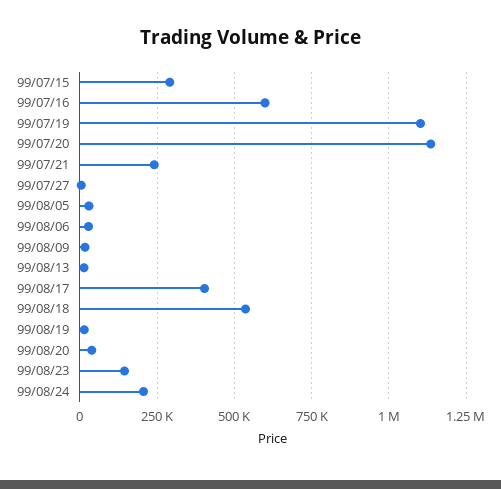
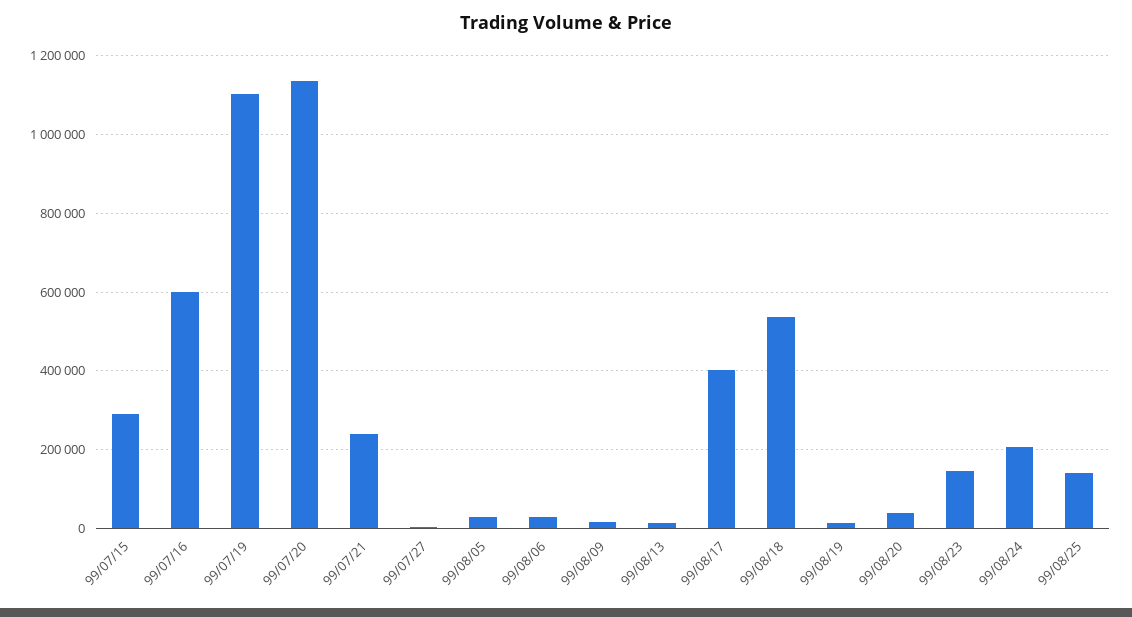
99/08/25: none -> 140000

